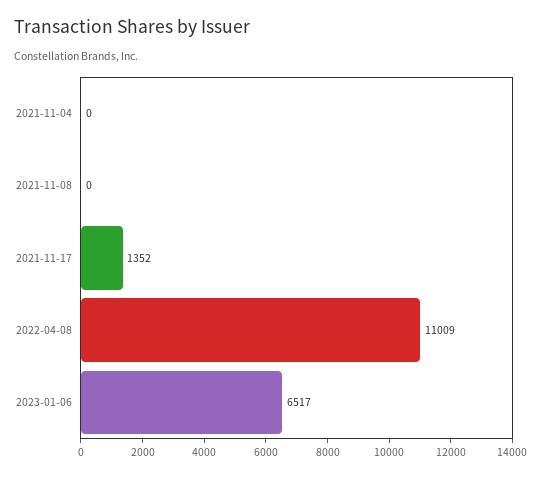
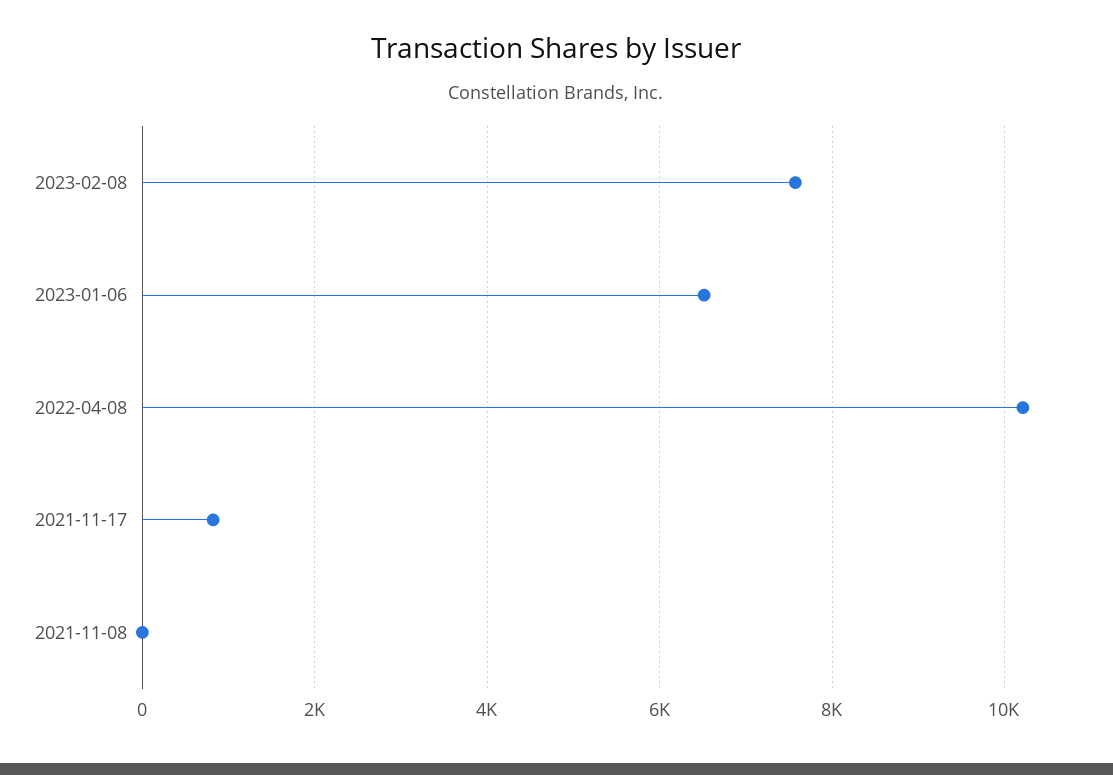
2021-11-04: 0 -> none
2021-11-17: 1352 -> 800
2022-04-08: 11009 -> 10200
2023-02-08: none -> 7600

